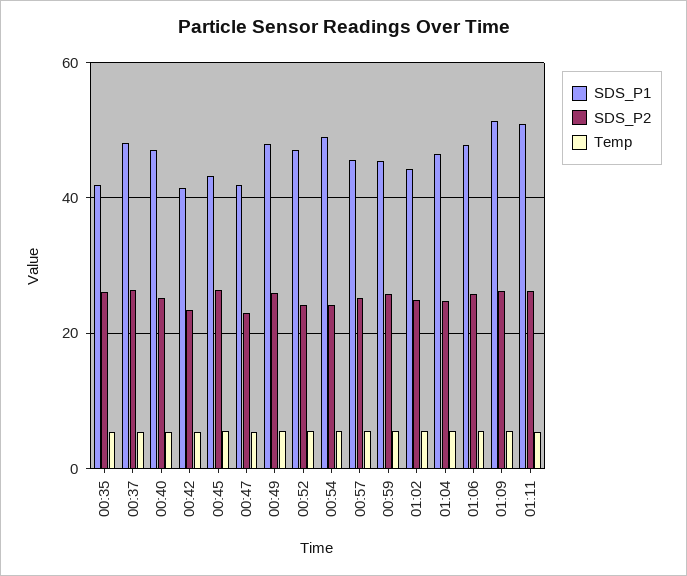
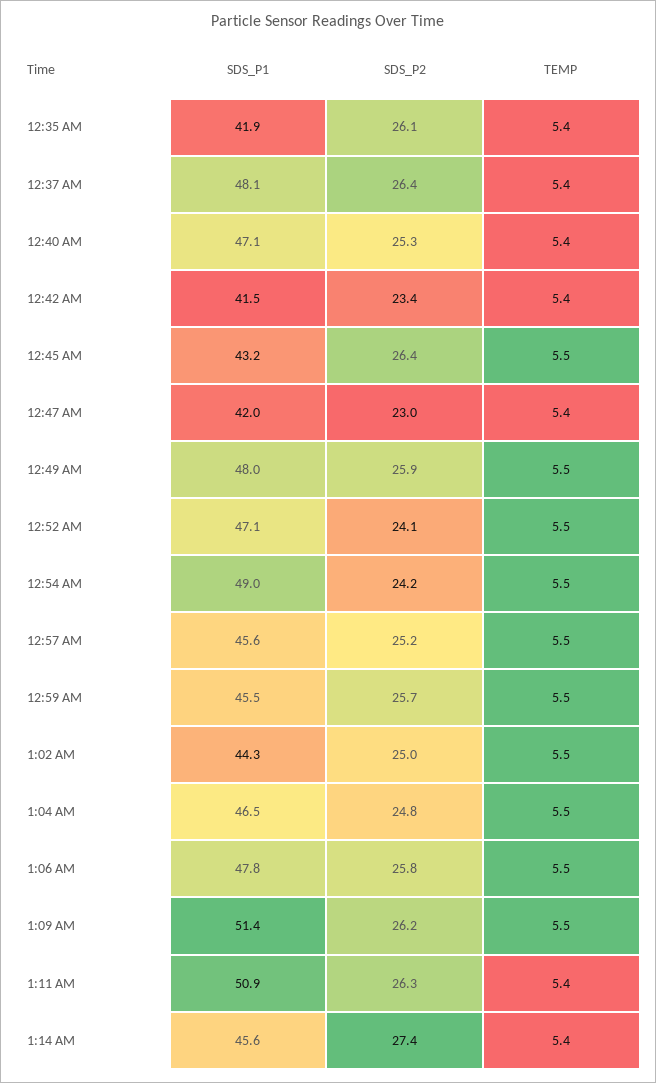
SDS_P1, 1:14 AM: none -> 45.6
SDS_P2, 1:14 AM: none -> 27.4
Temp, 1:14 AM: none -> 5.4

